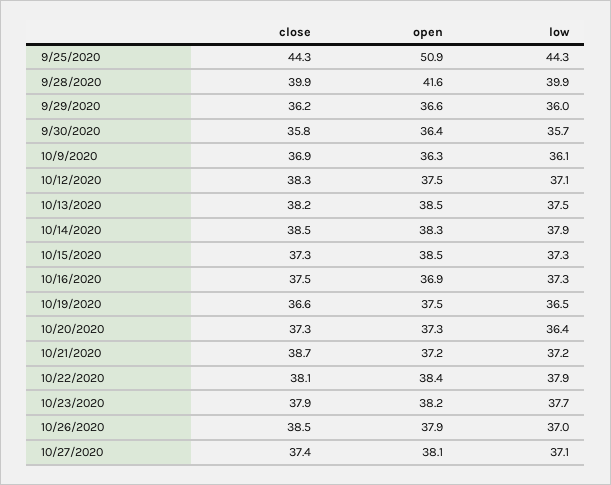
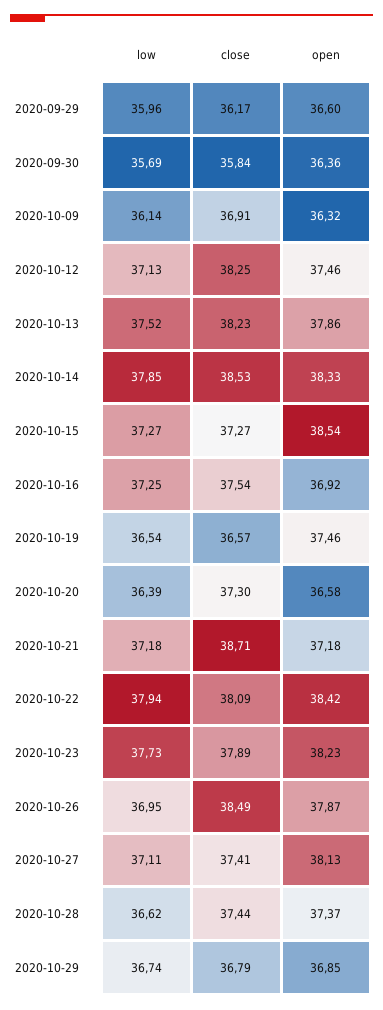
close, 9/25/2020: 44.3 -> none
open, 9/25/2020: 50.9 -> none
low, 9/25/2020: 44.3 -> none
close, 9/28/2020: 39.9 -> none
open, 9/28/2020: 41.6 -> none
low, 9/28/2020: 39.9 -> none
open, 10/13/2020: 38.5 -> 37.86
open, 10/20/2020: 37.3 -> 36.58
low, 2020-10-28: none -> 36.62
close, 2020-10-28: none -> 37.44
open, 2020-10-28: none -> 37.37
low, 2020-10-29: none -> 36.74
close, 2020-10-29: none -> 36.79
open, 2020-10-29: none -> 36.85

